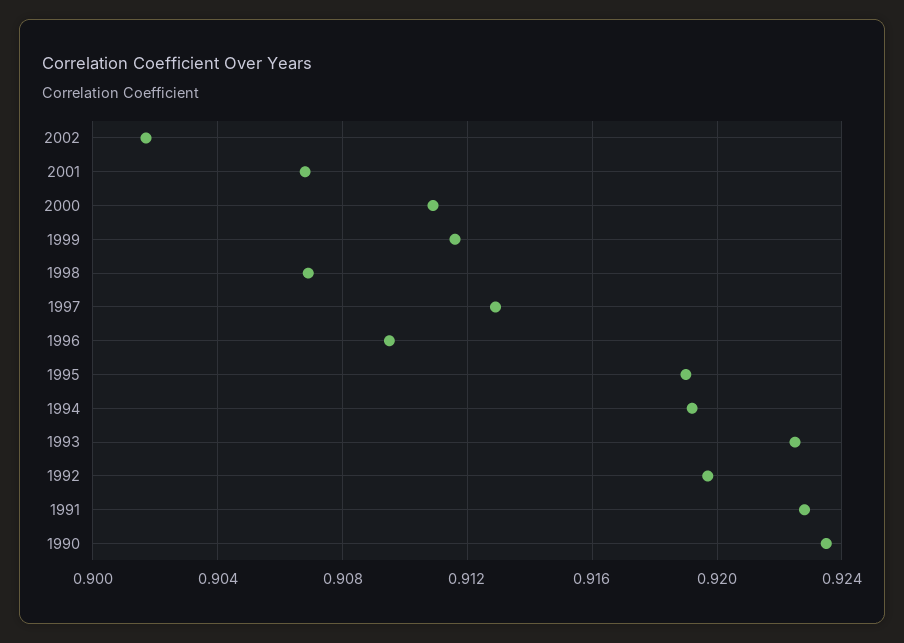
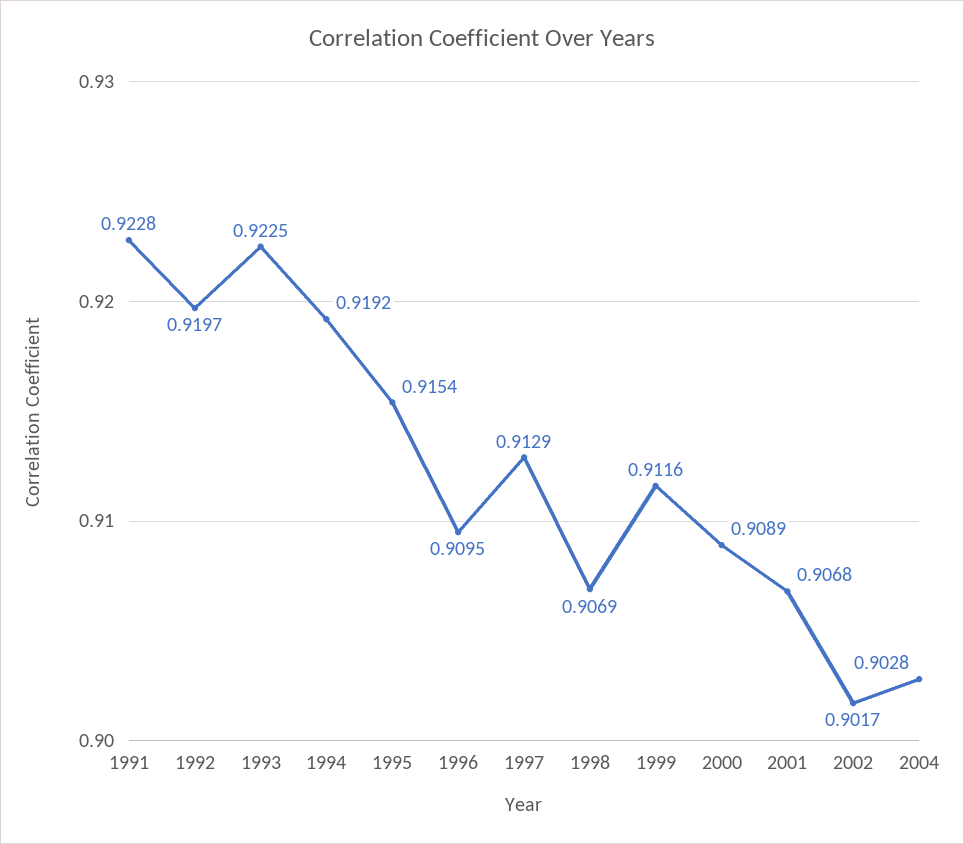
2000: 0.911 -> 0.9089
1995: 0.919 -> 0.9154
1990: 0.9235 -> none
2004: none -> 0.9028

